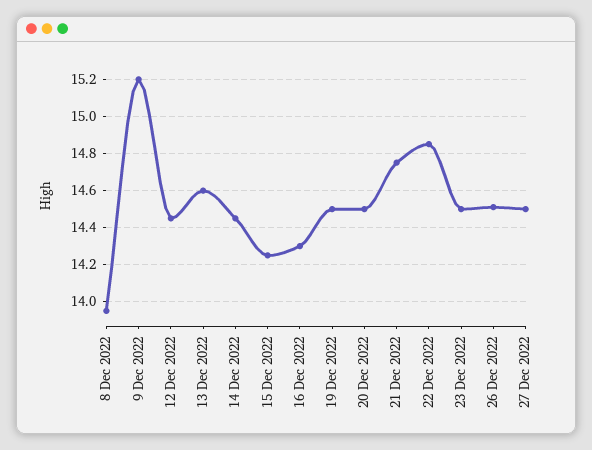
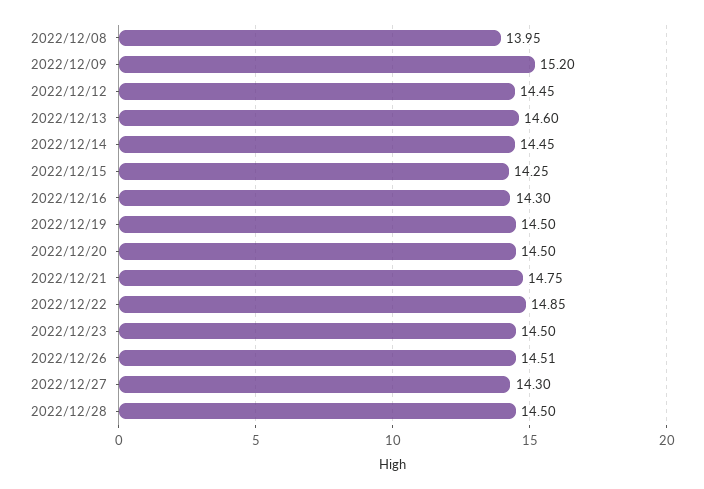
27 Dec 2022: 14.5 -> 14.3
2022/12/28: none -> 14.5

